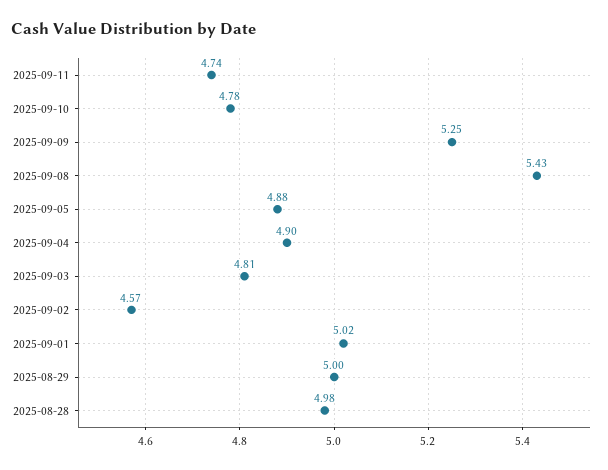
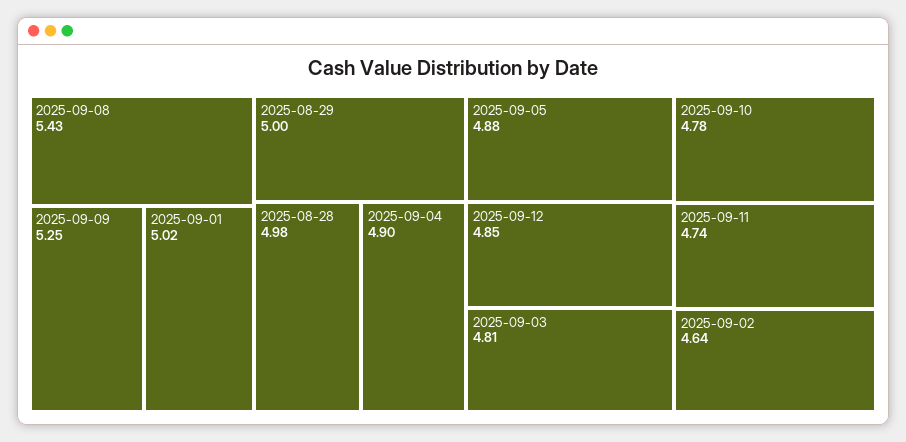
2025-09-02: 4.57 -> 4.64
2025-09-12: none -> 4.85

